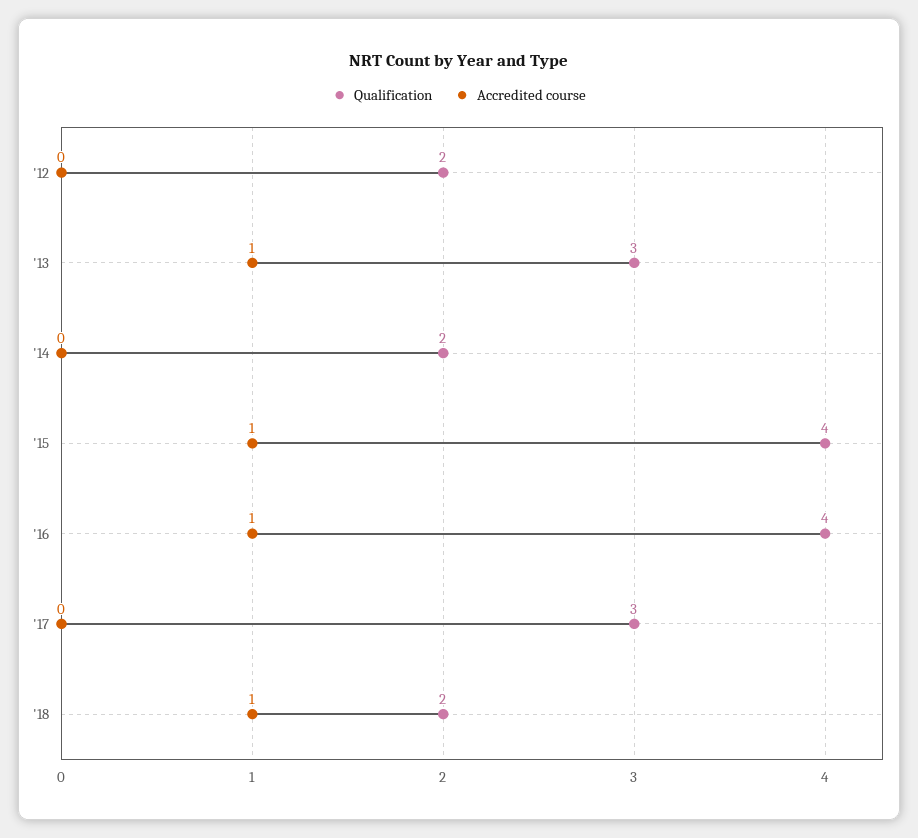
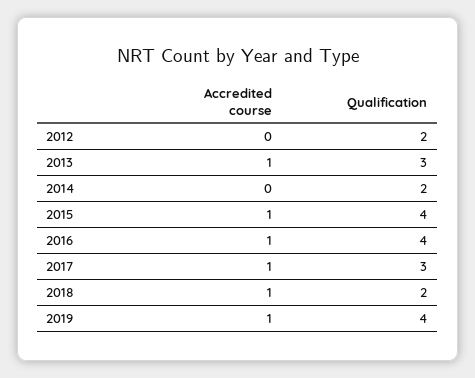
Accredited course, '17: 0 -> 1
Accredited course, 2019: none -> 1
Qualification, 2019: none -> 4

